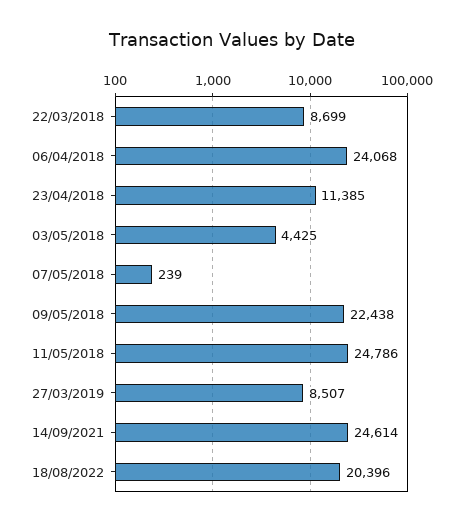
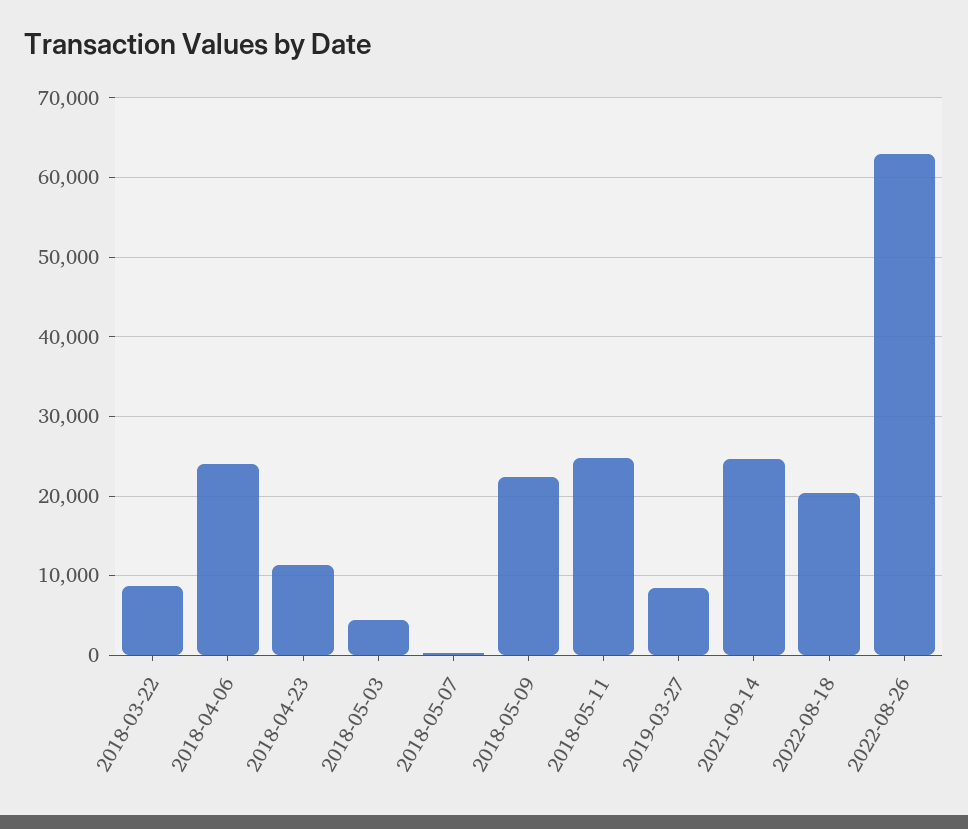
2022-08-26: none -> 63000

